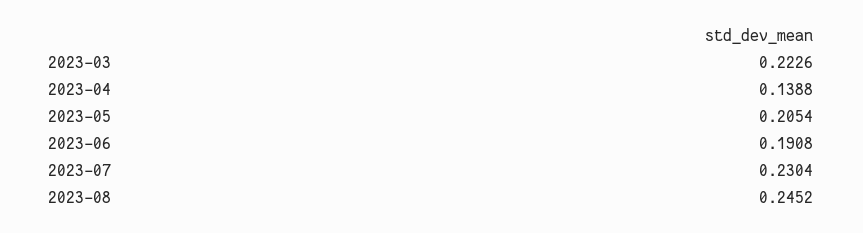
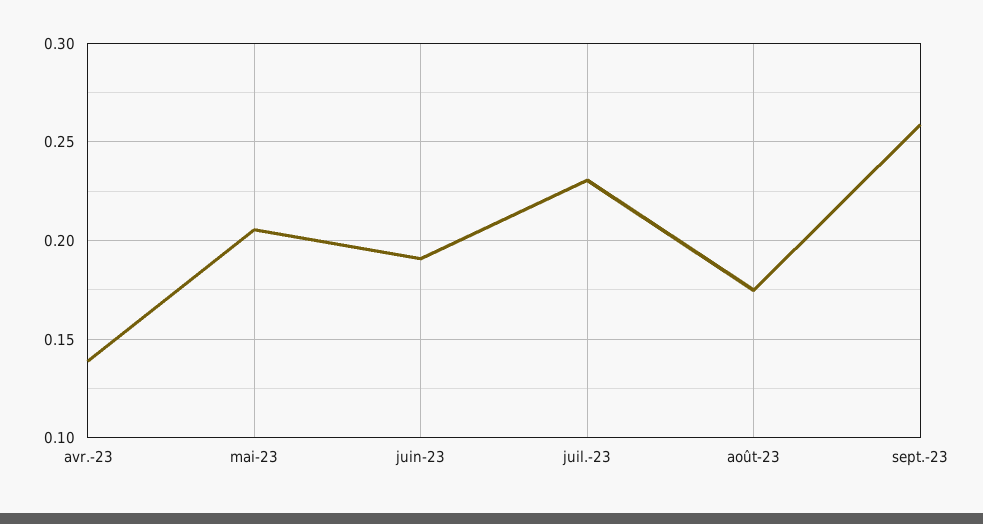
2023-03: 0.2226 -> none
2023-08: 0.2452 -> 0.175
sept.-23: none -> 0.26

